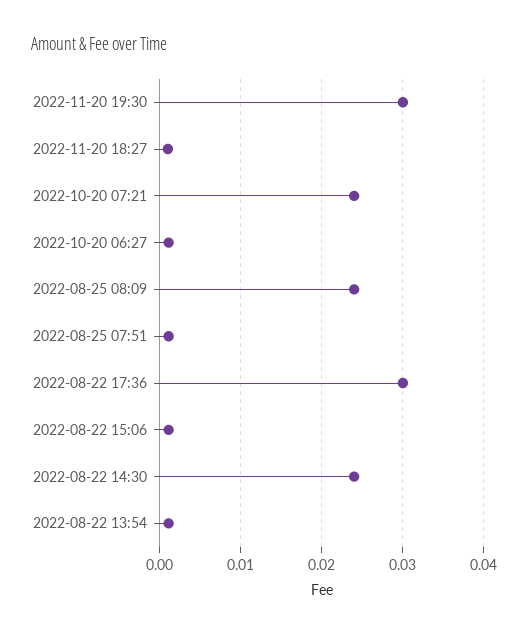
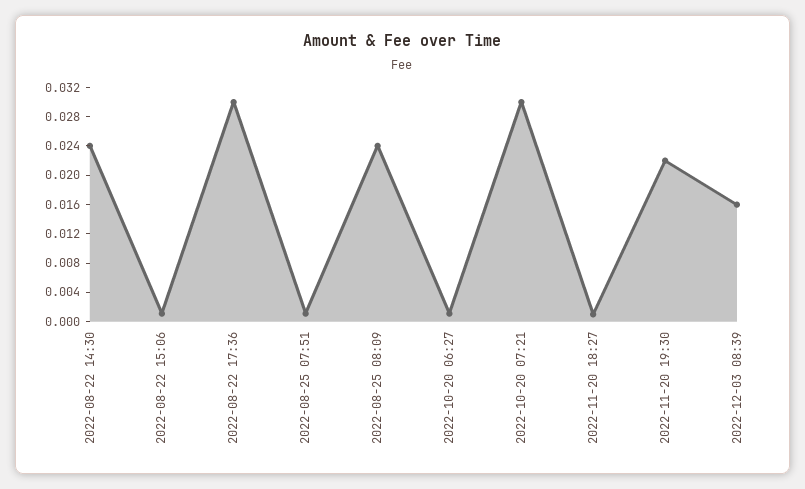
2022-11-20 19:30: 0.03 -> 0.022
2022-10-20 07:21: 0.024 -> 0.03
2022-08-22 13:54: 0.001 -> none
2022-12-03 08:39: none -> 0.016

